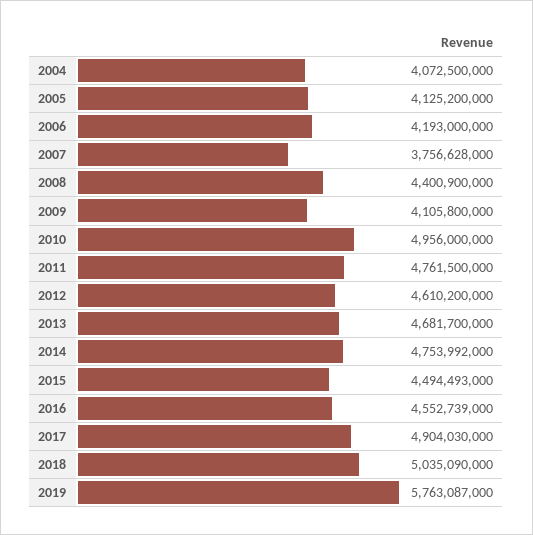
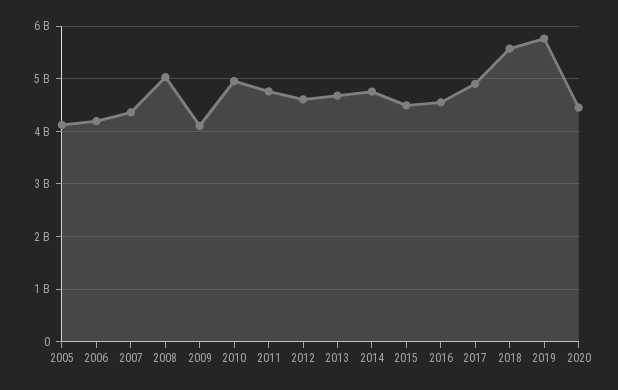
2004: 4072500000 -> none
2007: 3756628000 -> 4400000000
2008: 4400900000 -> 5000000000
2018: 5035090000 -> 5600000000
2020: none -> 4400000000

